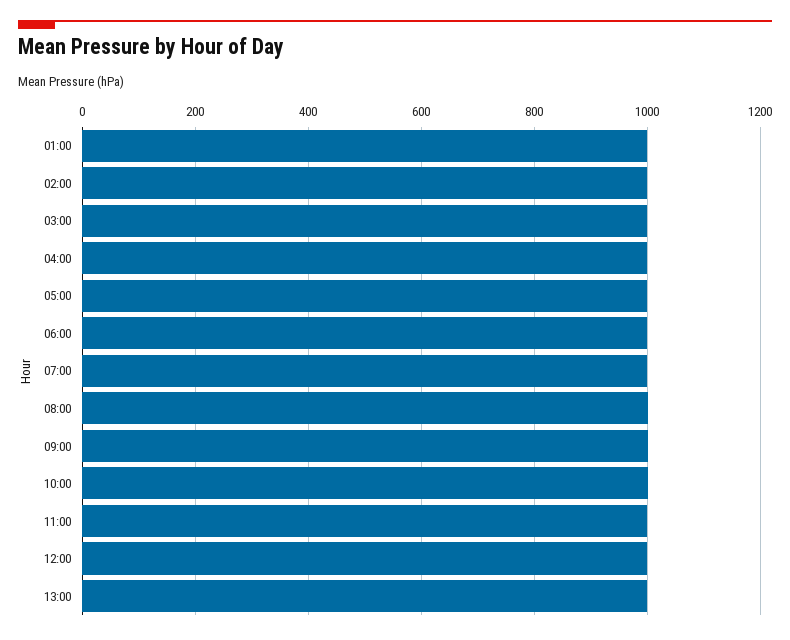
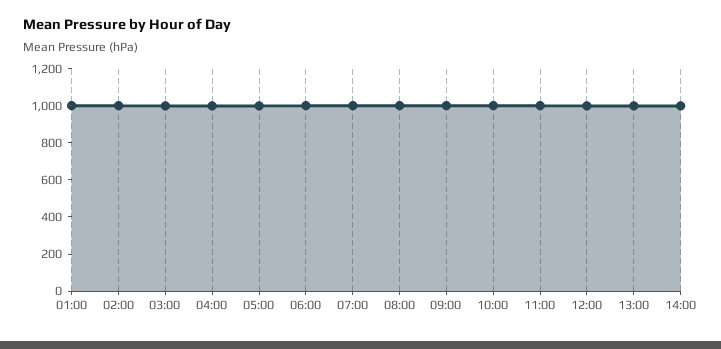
14:00: none -> 1000

